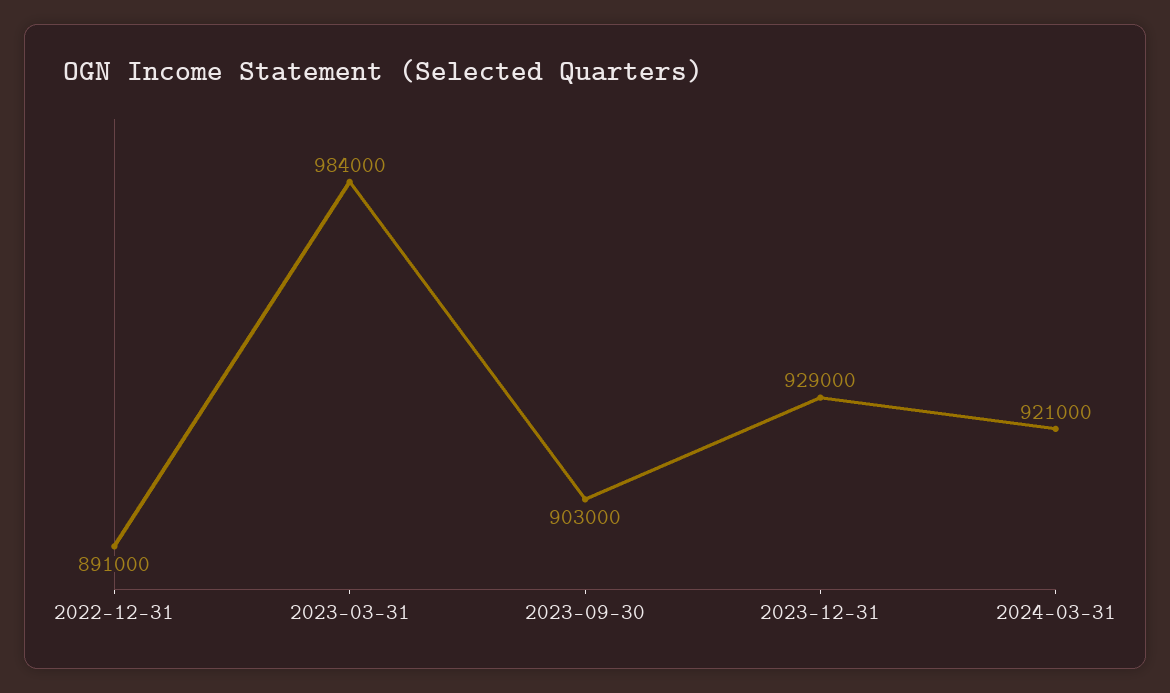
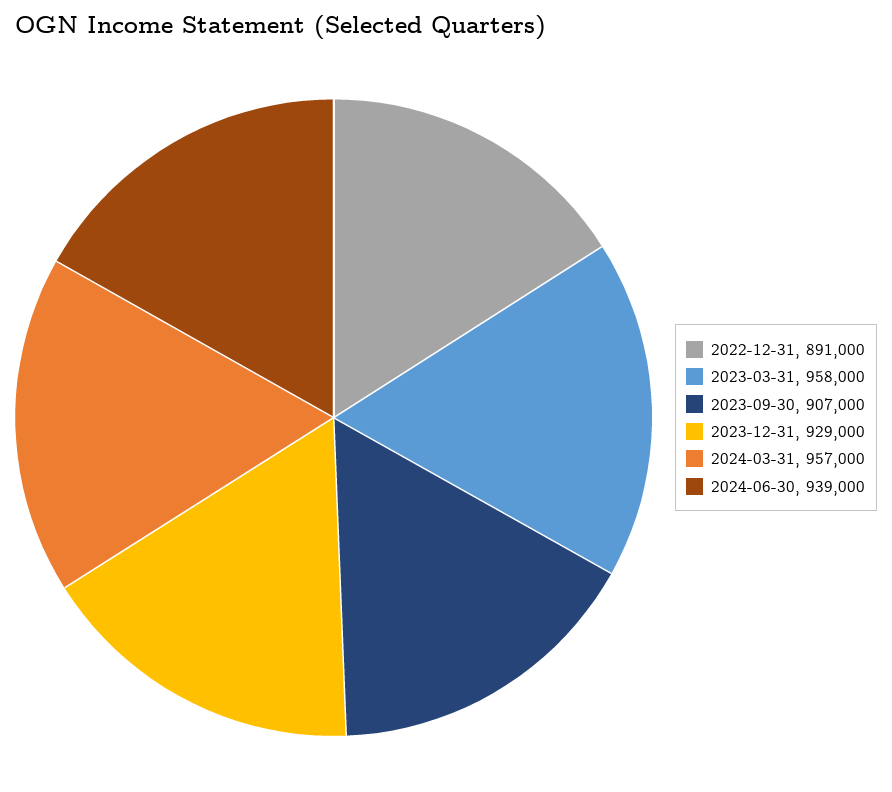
2023-03-31: 984000 -> 958000
2023-09-30: 903000 -> 907000
2024-03-31: 921000 -> 957000
2024-06-30: none -> 939000

